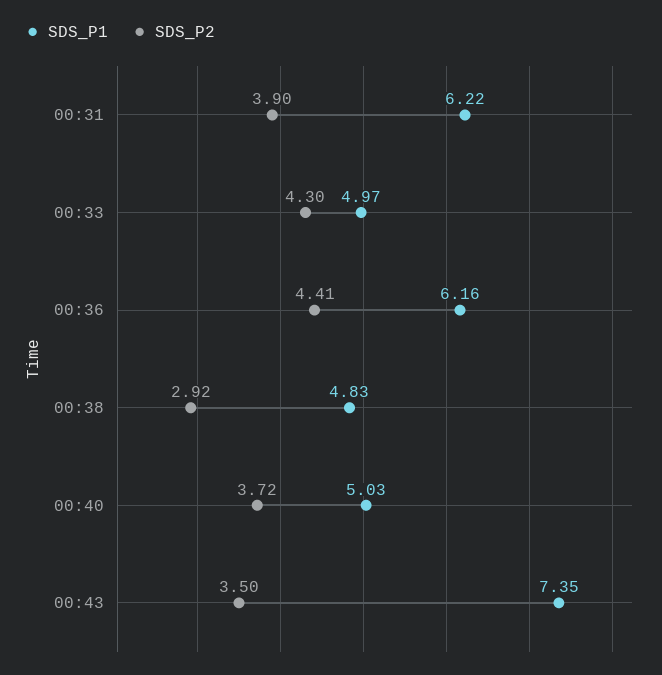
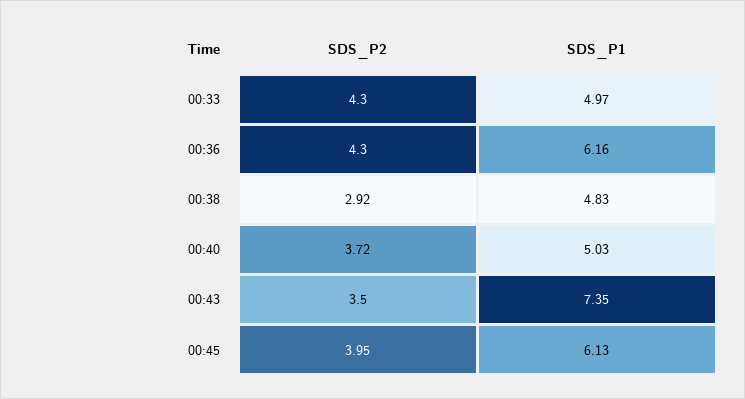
SDS_P1, 00:31: 6.22 -> none
SDS_P2, 00:31: 3.9 -> none
SDS_P2, 00:36: 4.41 -> 4.3
SDS_P2, 00:45: none -> 3.95
SDS_P1, 00:45: none -> 6.13

